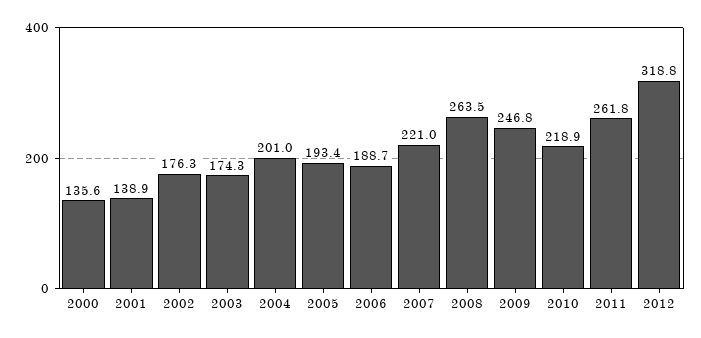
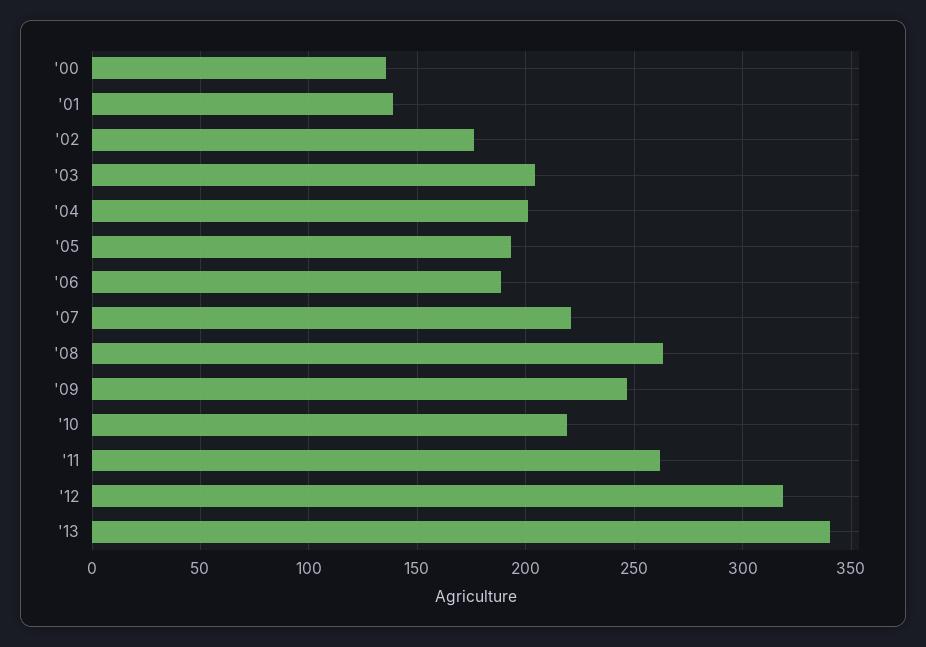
2003: 174.3 -> 205
'13: none -> 340

